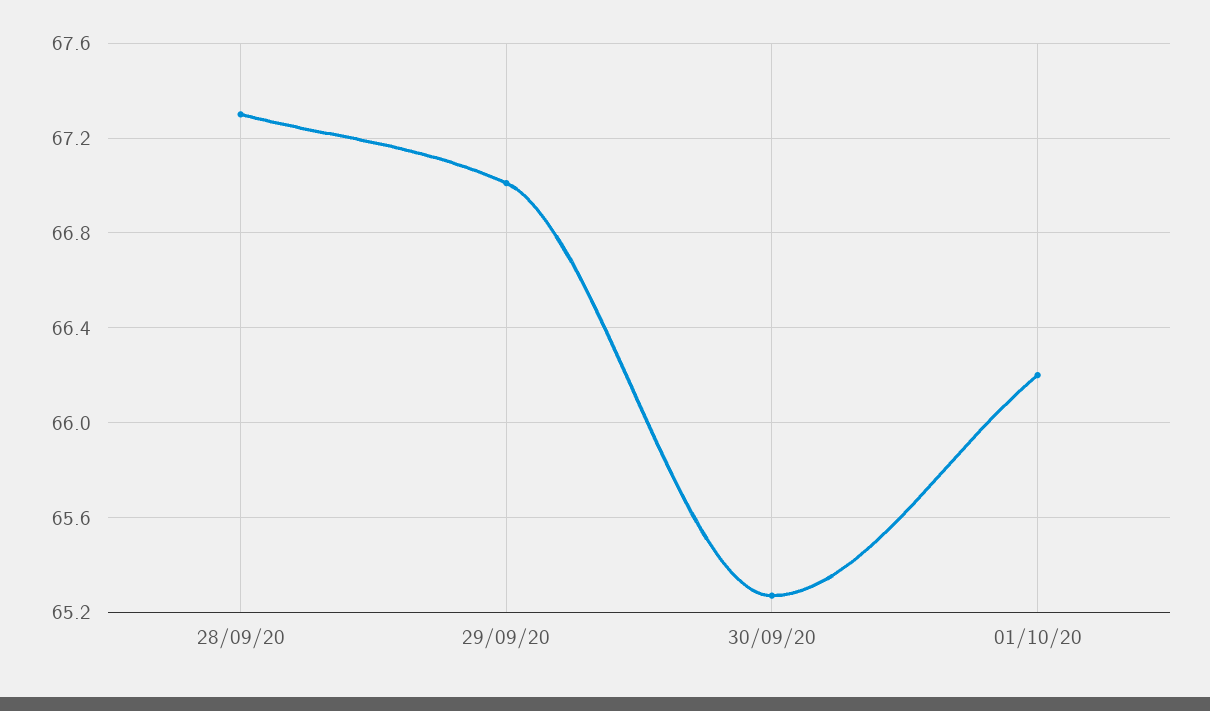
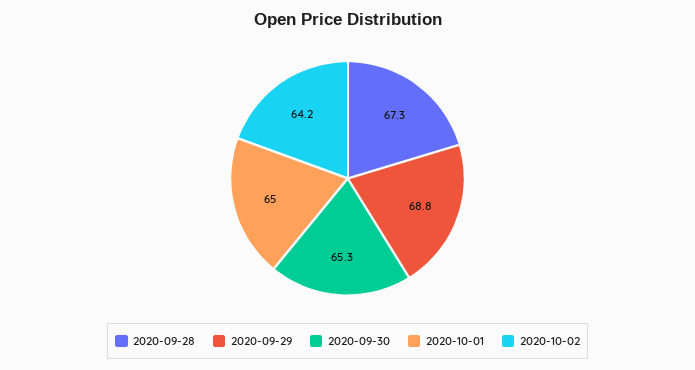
29/09/20: 67 -> 68.8
01/10/20: 66.2 -> 65
2020-10-02: none -> 64.2

